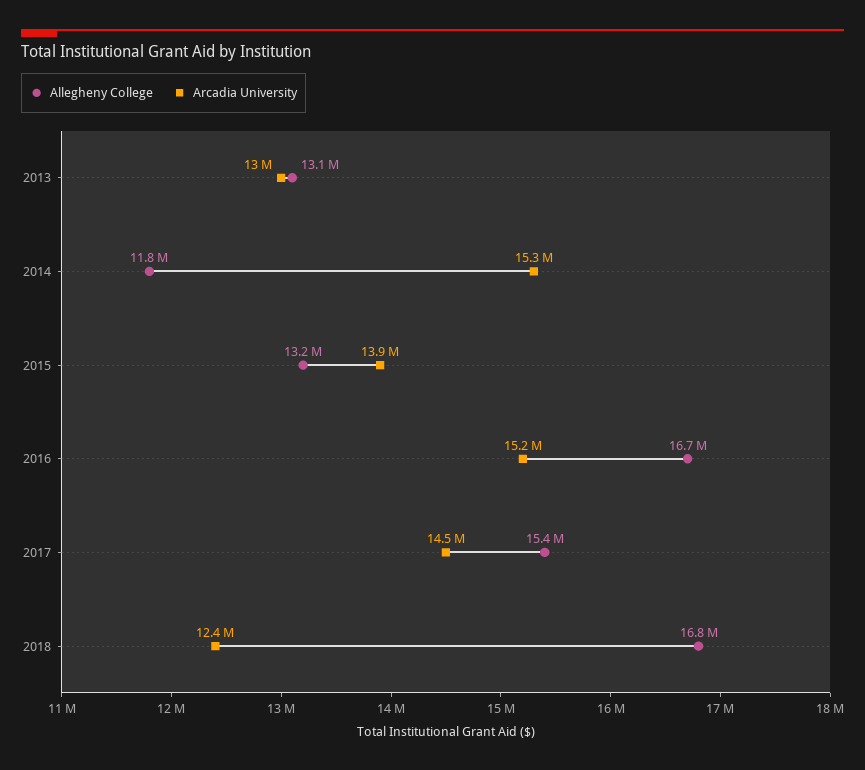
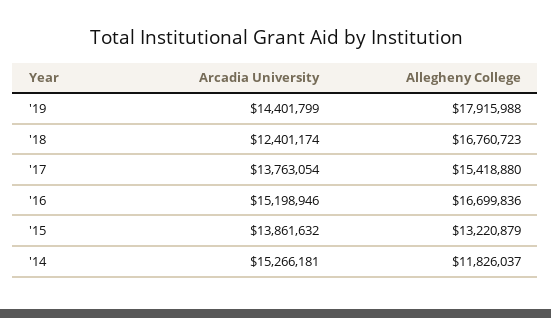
Allegheny College, 2013: 13100000 -> none
Arcadia University, 2013: 13000000 -> none
Arcadia University, 2017: 14500000 -> 13763054
Arcadia University, '19: none -> 14401799
Allegheny College, '19: none -> 17915988

